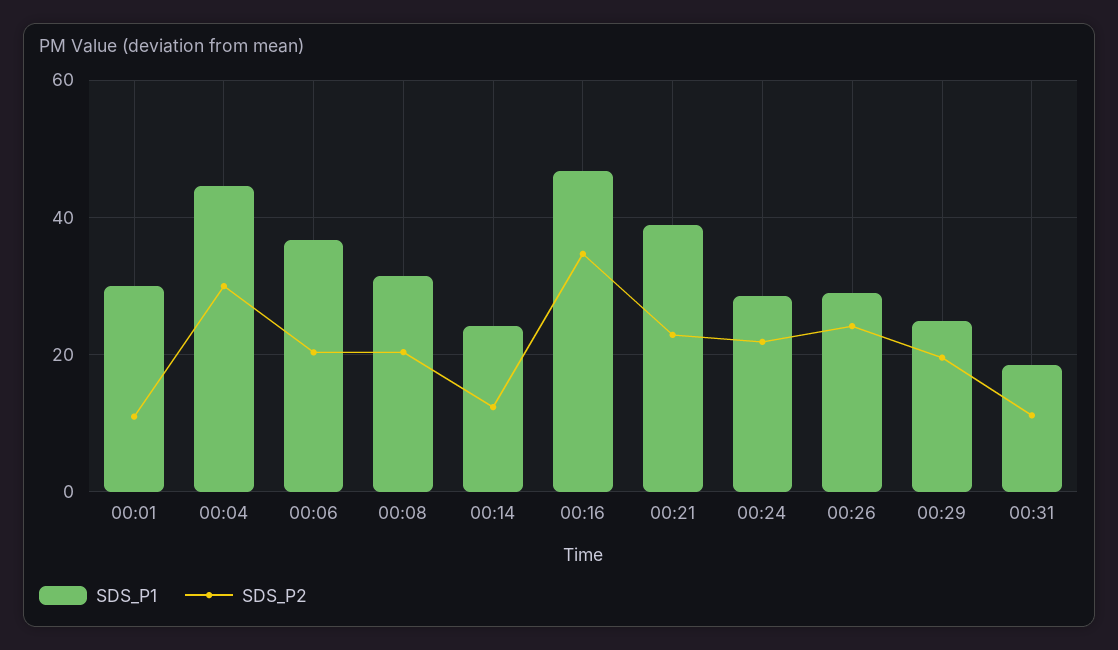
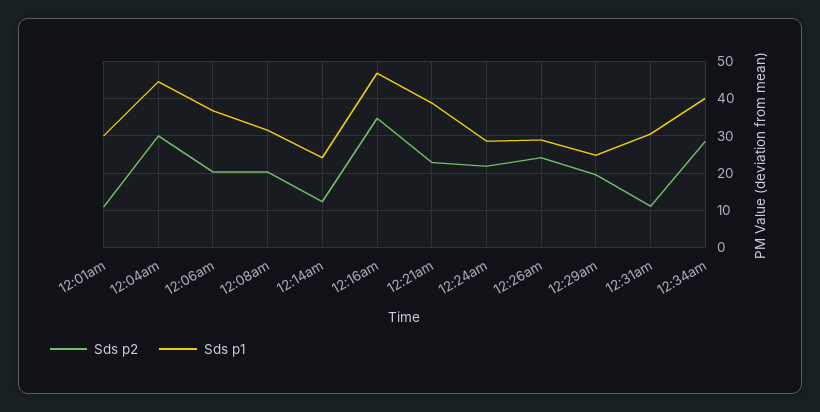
SDS_P1, 00:31: 18 -> 30
SDS_P2, 12:34am: none -> 28
SDS_P1, 12:34am: none -> 40

